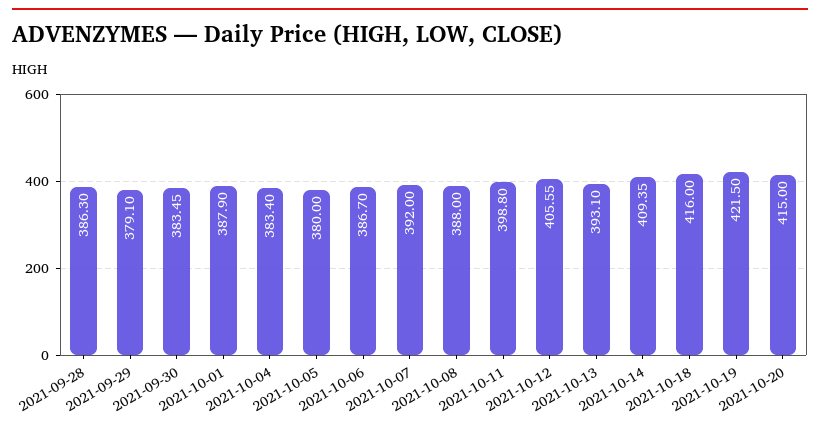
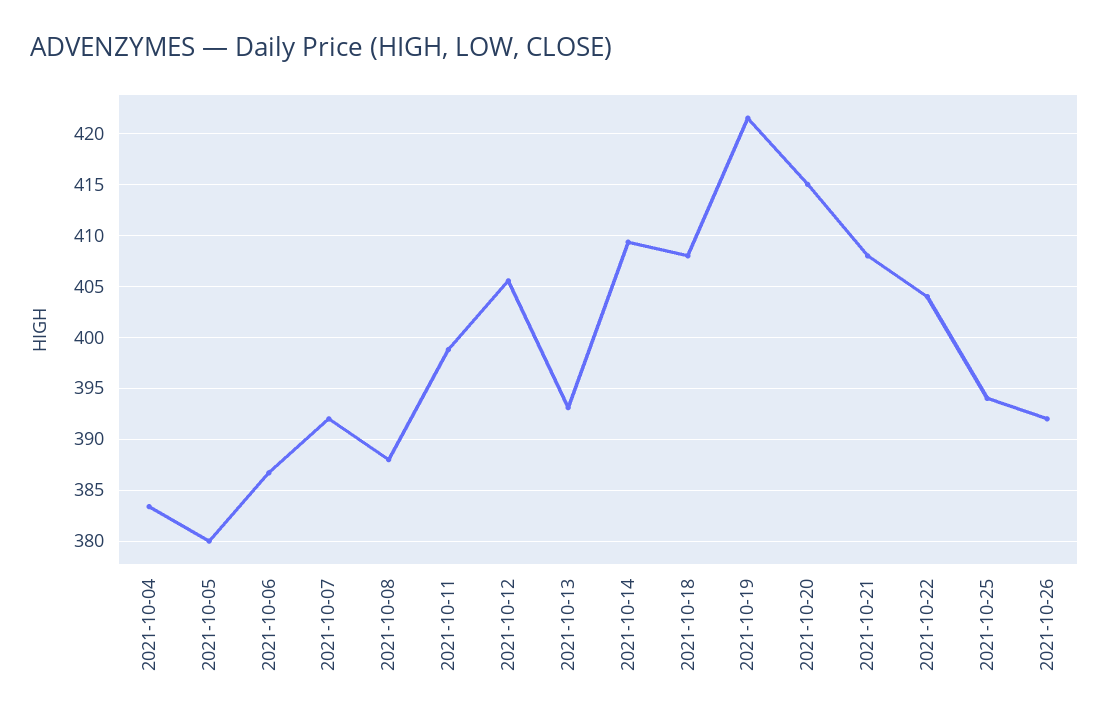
2021-09-28: 386.3 -> none
2021-09-29: 379.1 -> none
2021-09-30: 383.45 -> none
2021-10-01: 387.9 -> none
2021-10-18: 416 -> 408
2021-10-21: none -> 408
2021-10-22: none -> 404
2021-10-25: none -> 394
2021-10-26: none -> 392

